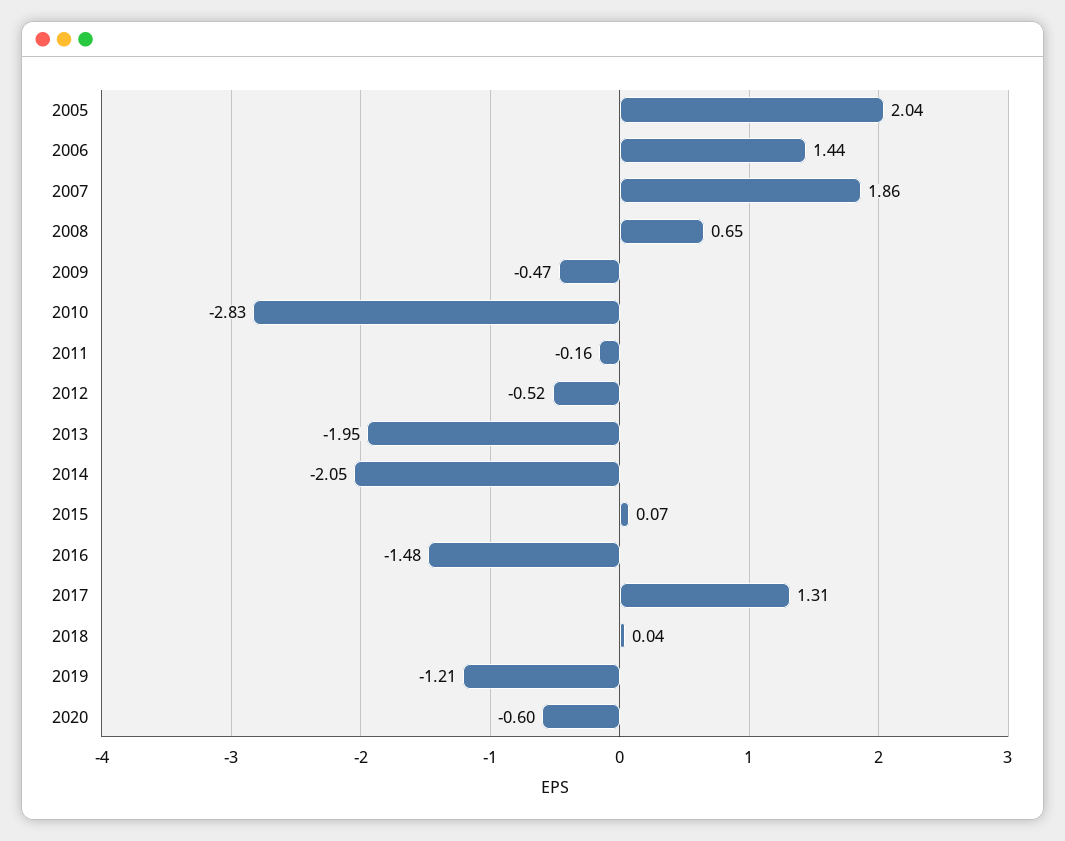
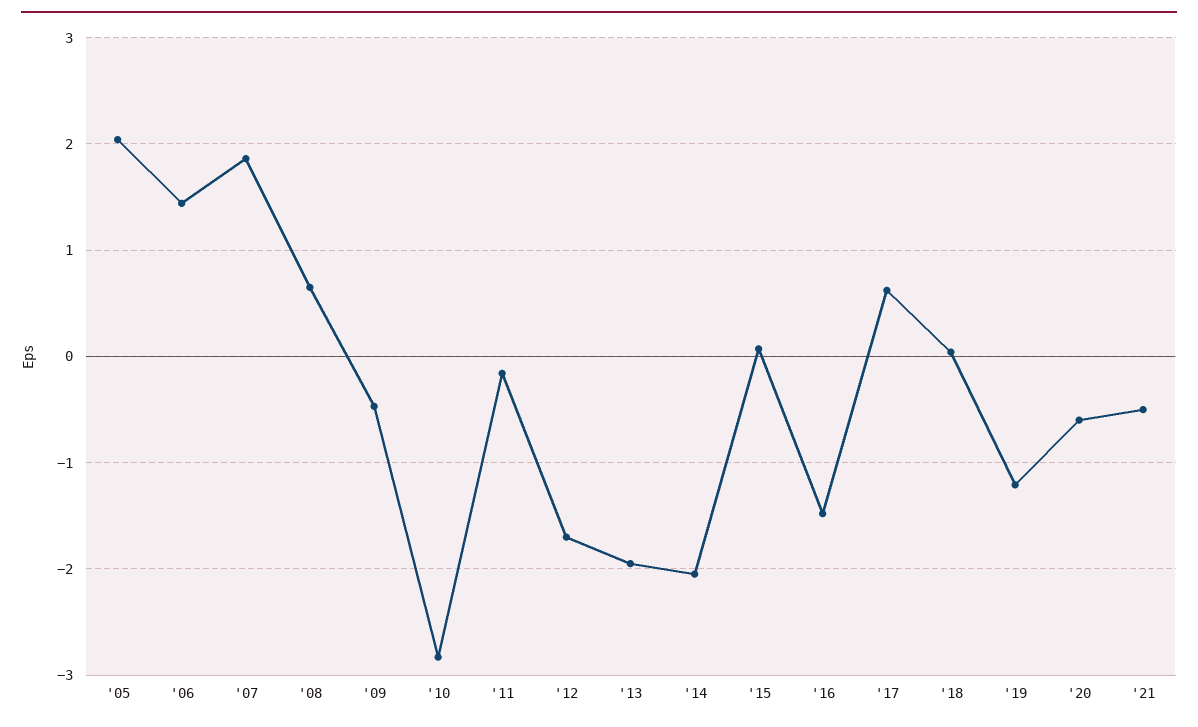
2012: -0.52 -> -1.7
2017: 1.31 -> 0.6
'21: none -> -0.5

